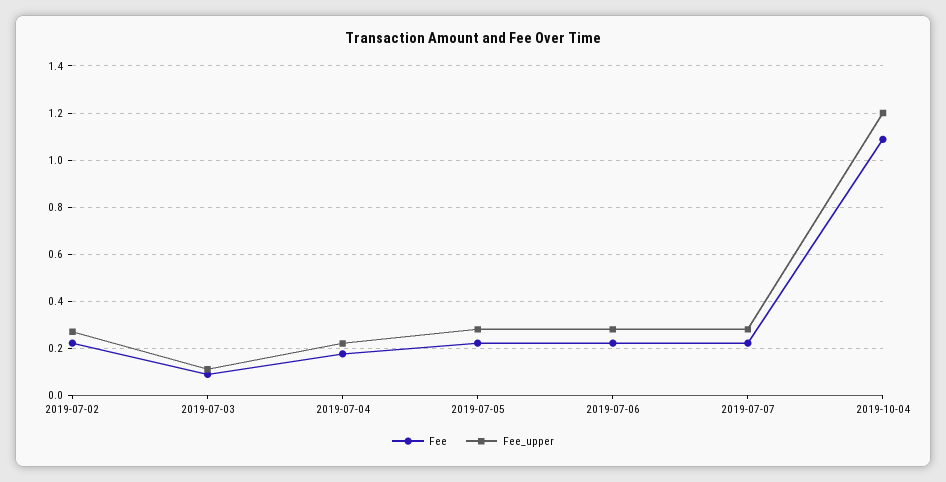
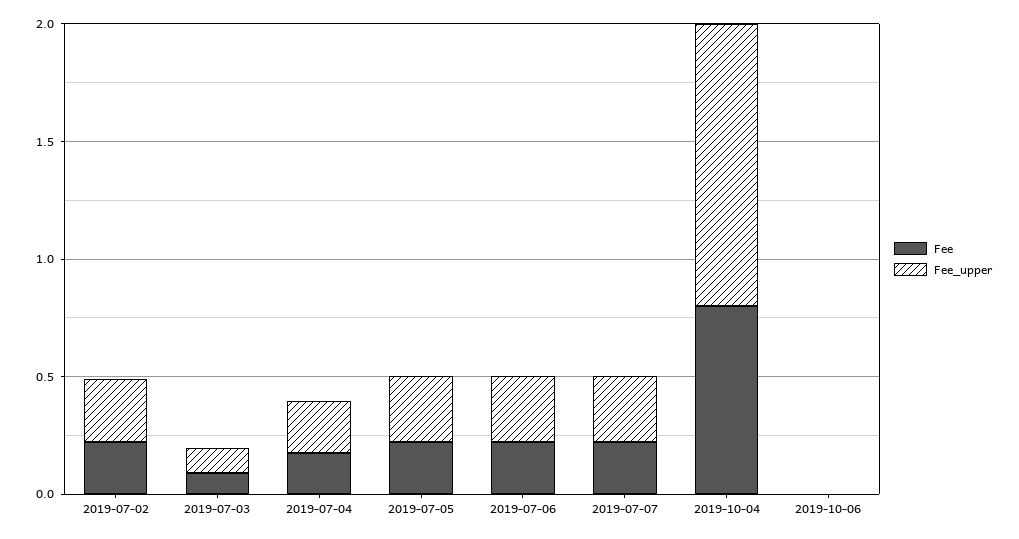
Fee, 2019-10-04: 1.1 -> 0.8
Fee, 2019-10-06: none -> 0
Fee_upper, 2019-10-06: none -> 0

